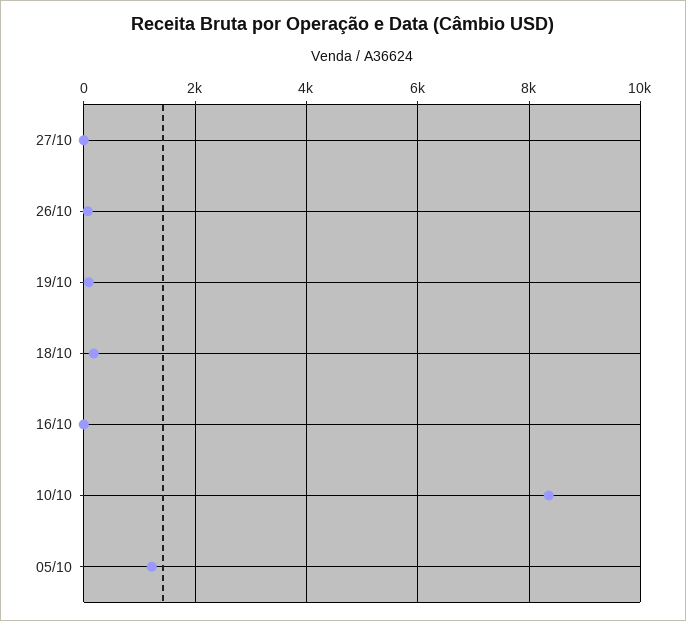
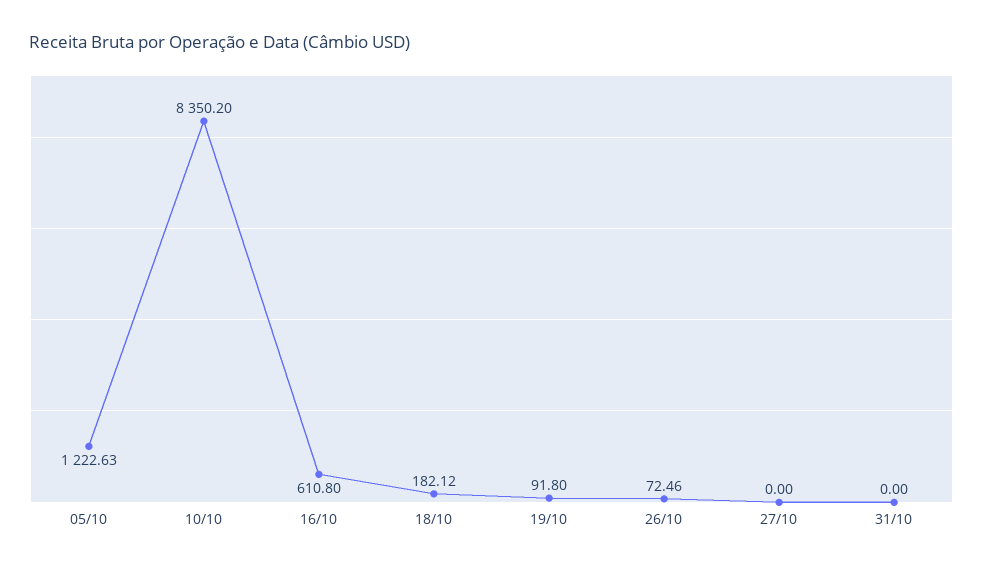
16/10: 0 -> 610.8
31/10: none -> 0

